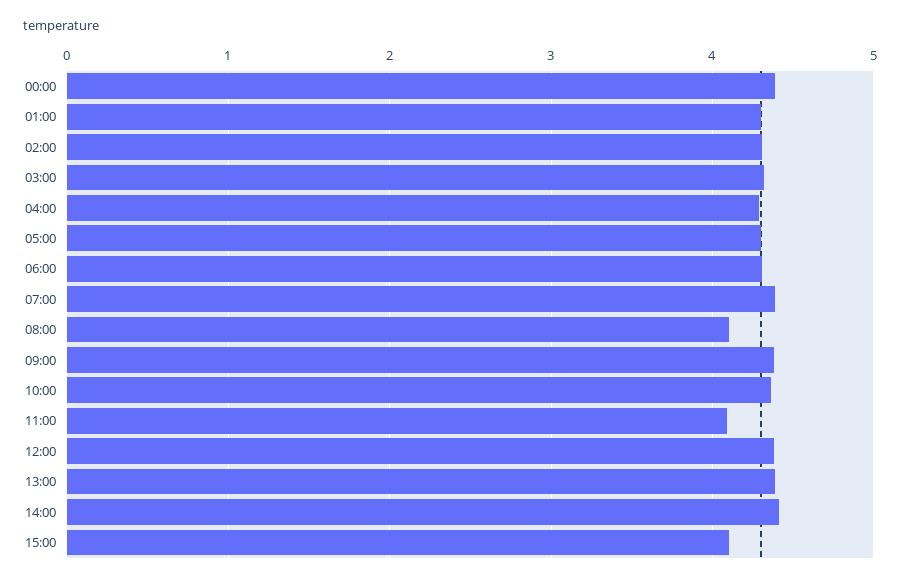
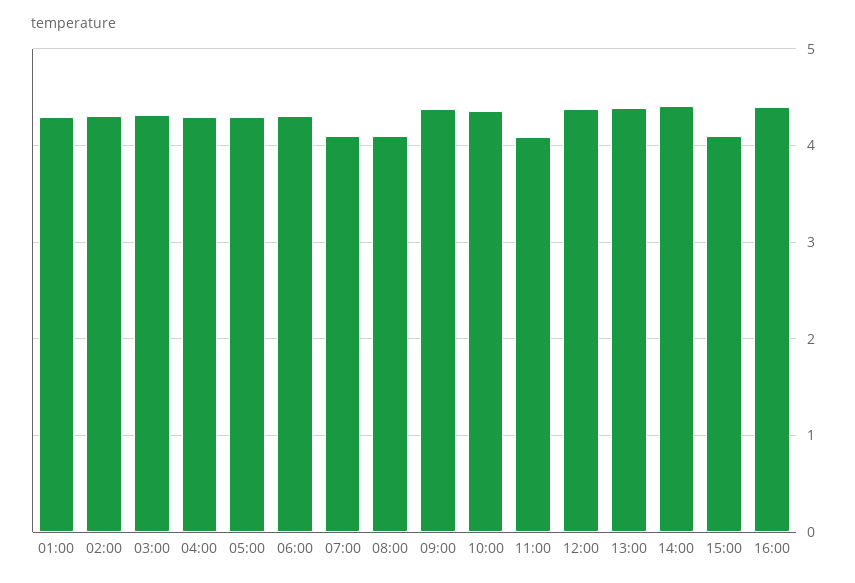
00:00: 4.4 -> none
07:00: 4.4 -> 4.1
16:00: none -> 4.4

